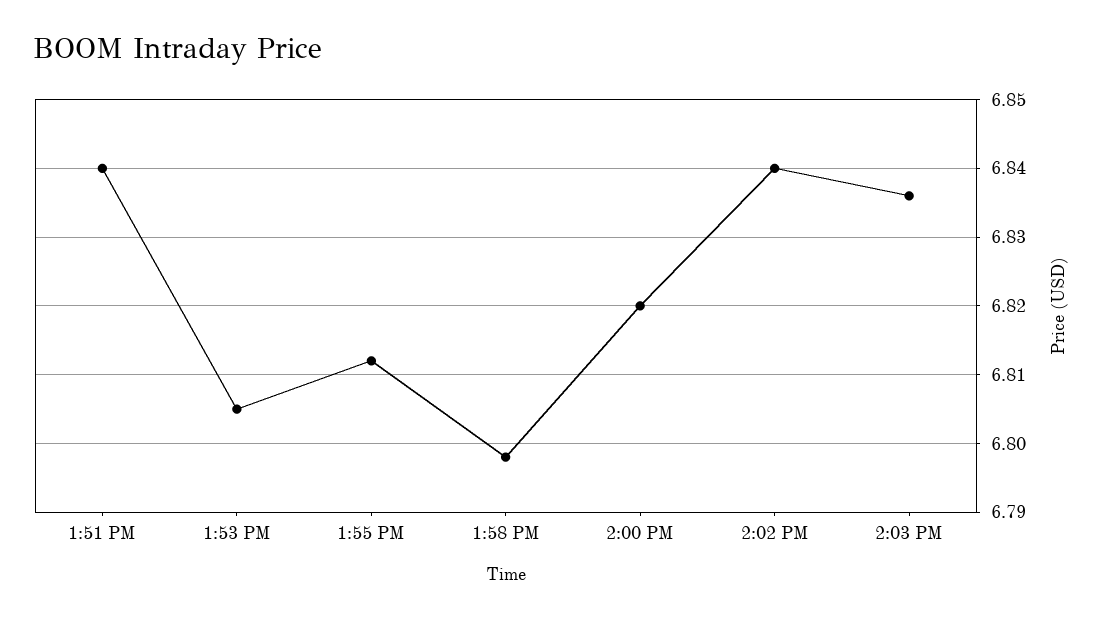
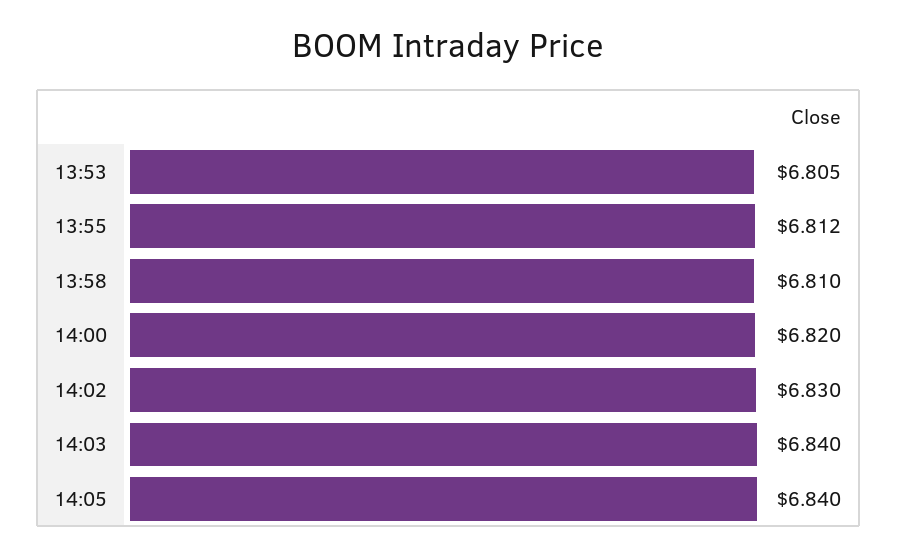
1:51 PM: 6.84 -> none
1:58 PM: 6.798 -> 6.81
2:02 PM: 6.84 -> 6.83
2:03 PM: 6.836 -> 6.84
14:05: none -> 6.84

